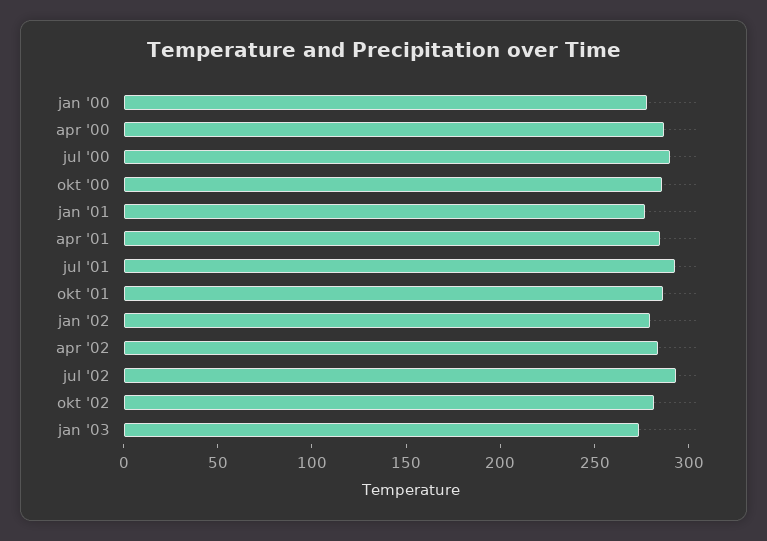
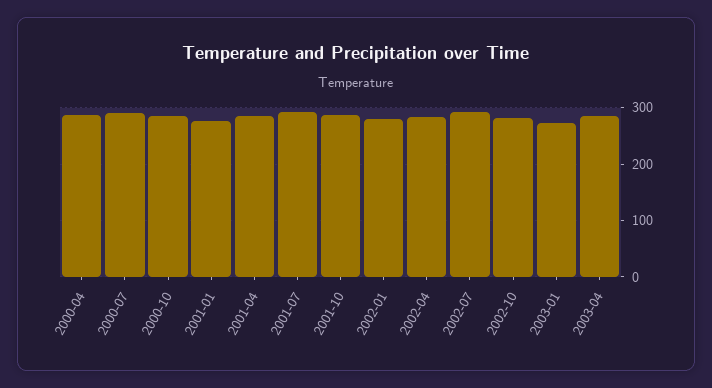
jan '00: 280 -> none
2003-04: none -> 280

